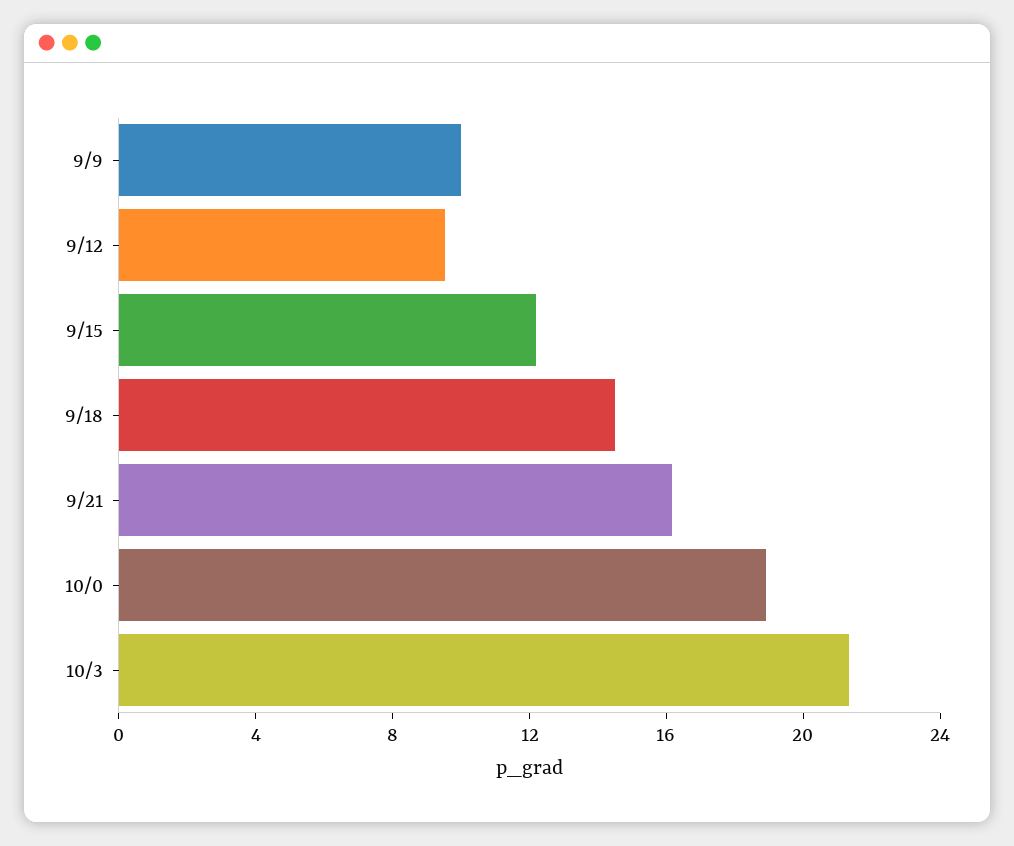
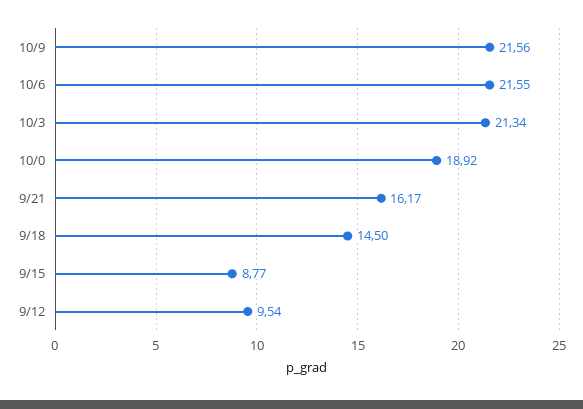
9/9: 10 -> none
9/15: 12 -> 8.77
10/9: none -> 21.56
10/6: none -> 21.55

